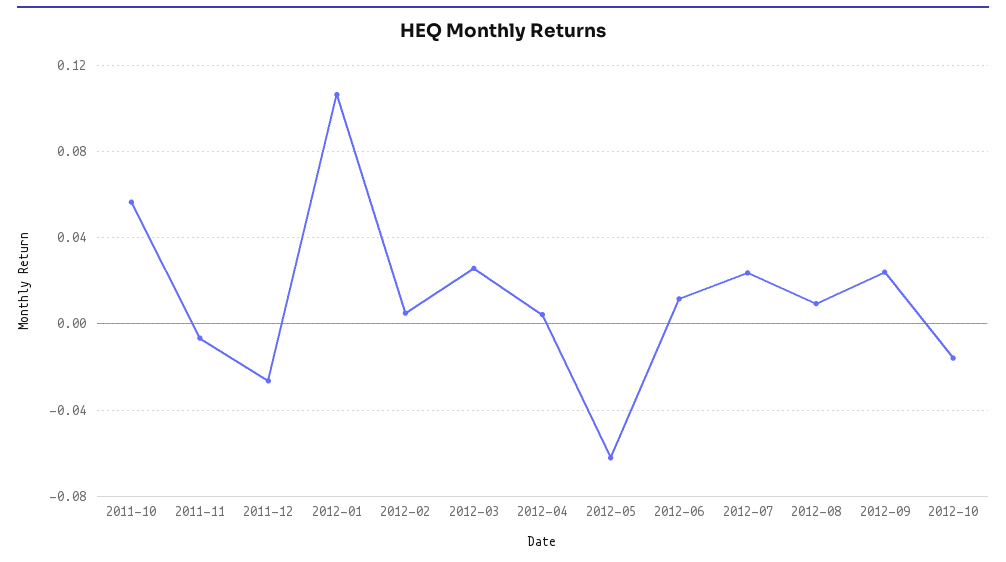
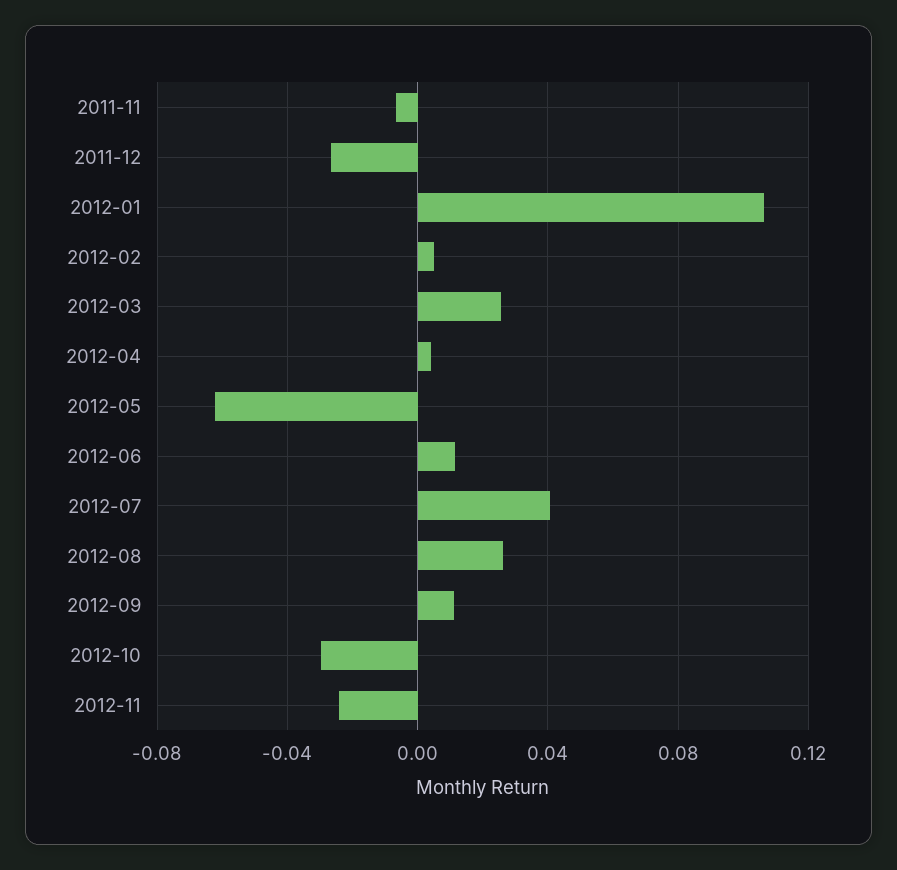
2011-10: 0.055 -> none
2012-07: 0.025 -> 0.04
2012-08: 0.01 -> 0.025
2012-09: 0.025 -> 0.01
2012-10: -0.015 -> -0.03
2012-11: none -> -0.025

